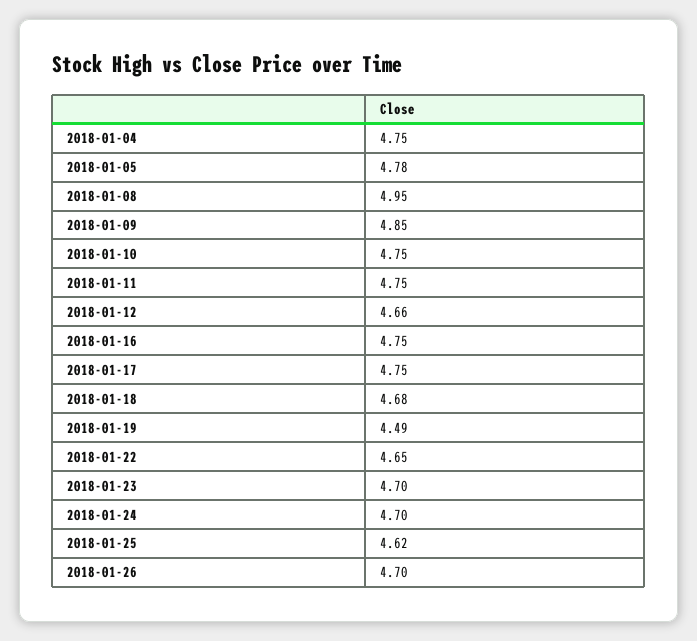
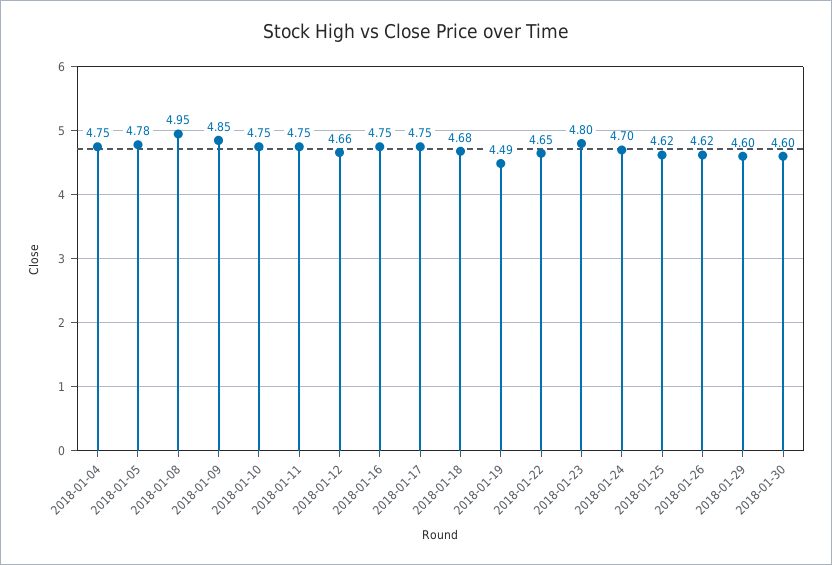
2018-01-23: 4.7 -> 4.8
2018-01-26: 4.7 -> 4.62
2018-01-29: none -> 4.6
2018-01-30: none -> 4.6

